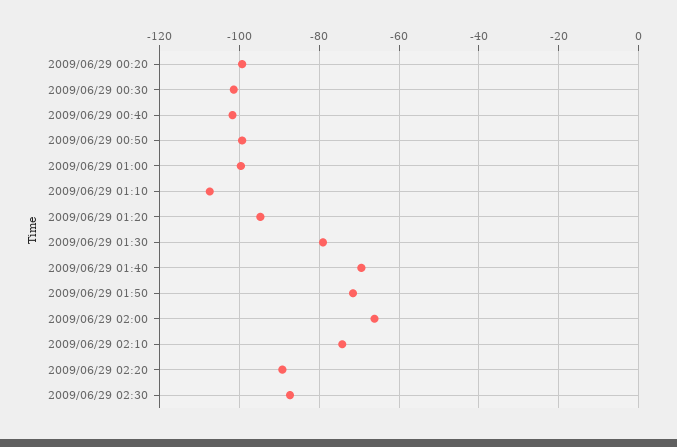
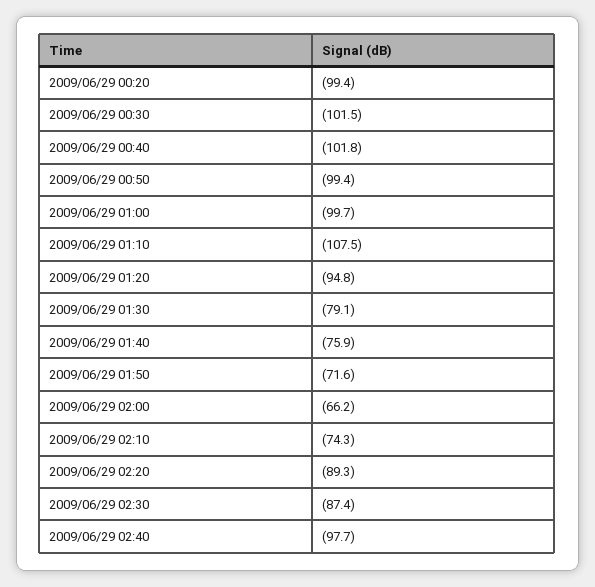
2009/06/29 01:40: -70 -> -75.9
2009/06/29 02:40: none -> -97.7

